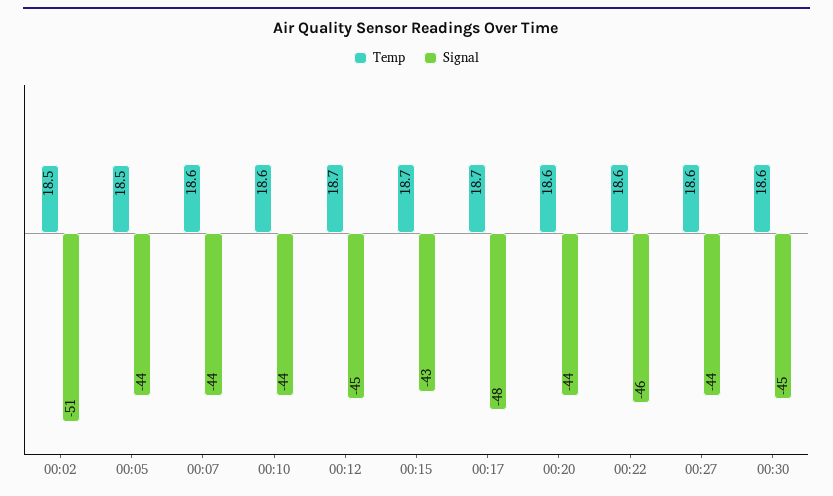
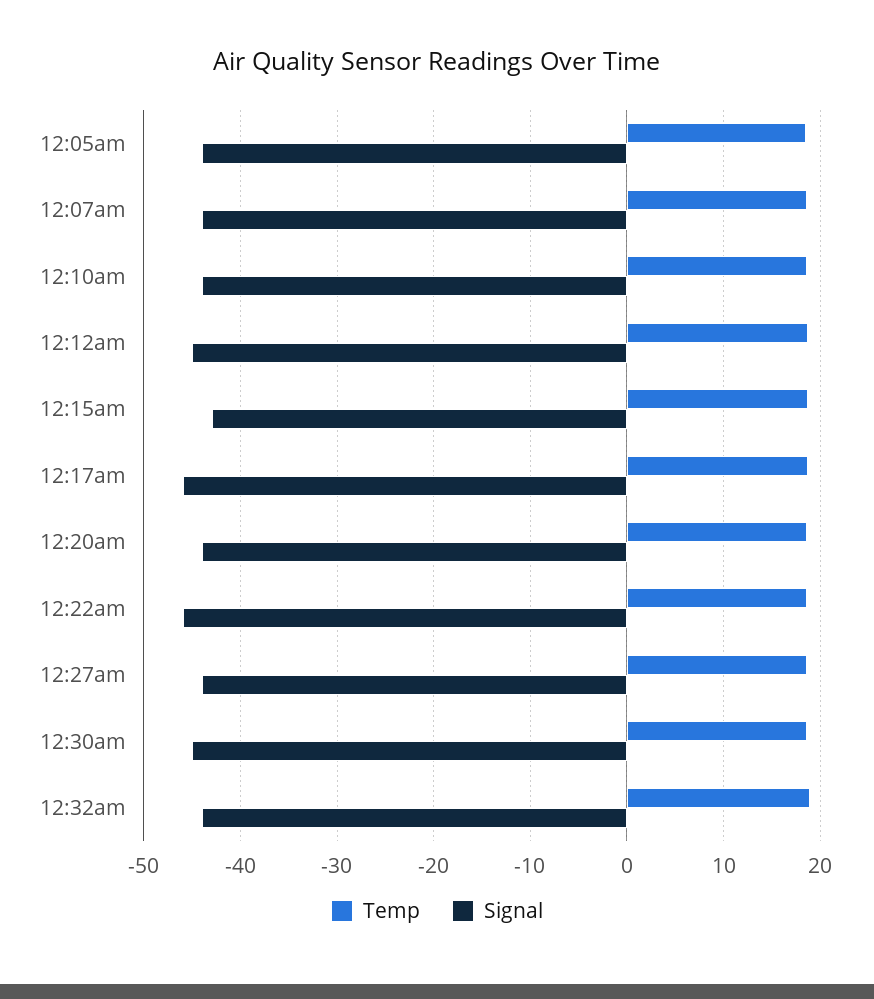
Temp, 00:02: 18.5 -> none
Signal, 00:02: -51 -> none
Signal, 00:17: -48 -> -46
Temp, 12:32am: none -> 19
Signal, 12:32am: none -> -44

